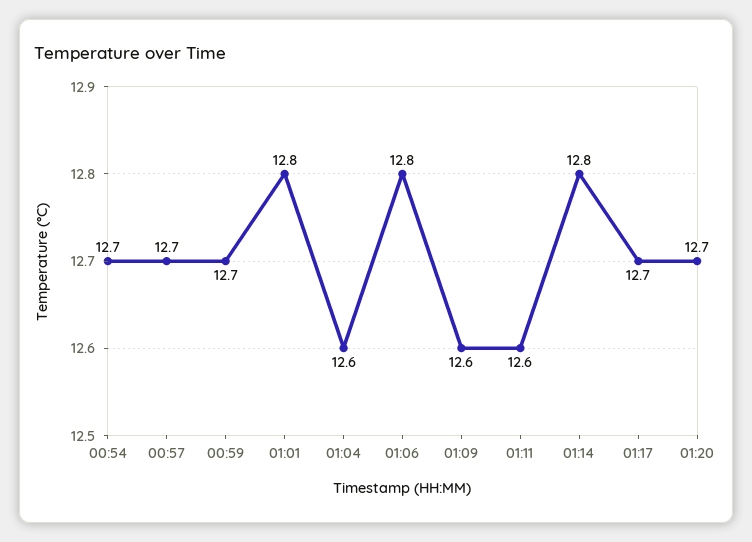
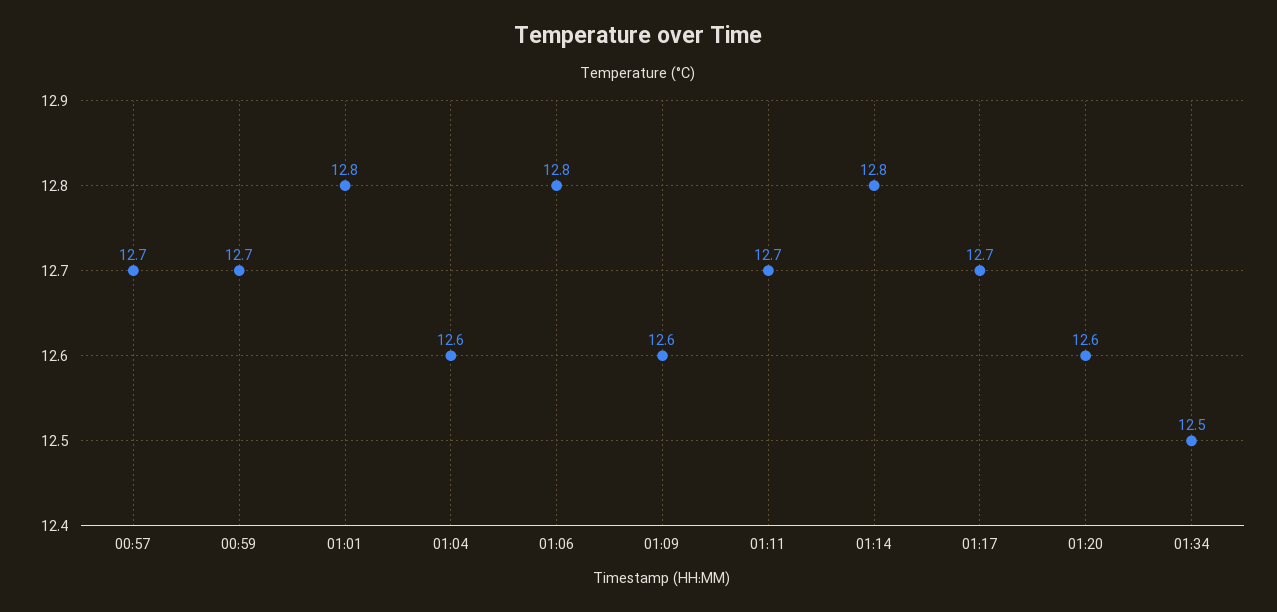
00:54: 12.7 -> none
01:11: 12.6 -> 12.7
01:20: 12.7 -> 12.6
01:34: none -> 12.5

